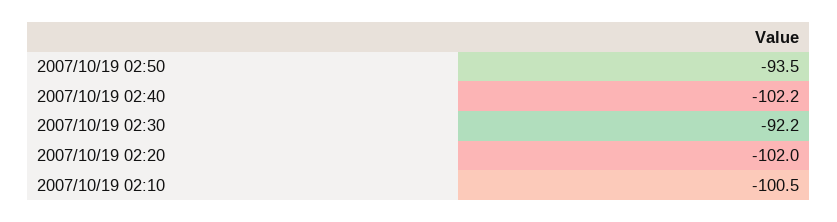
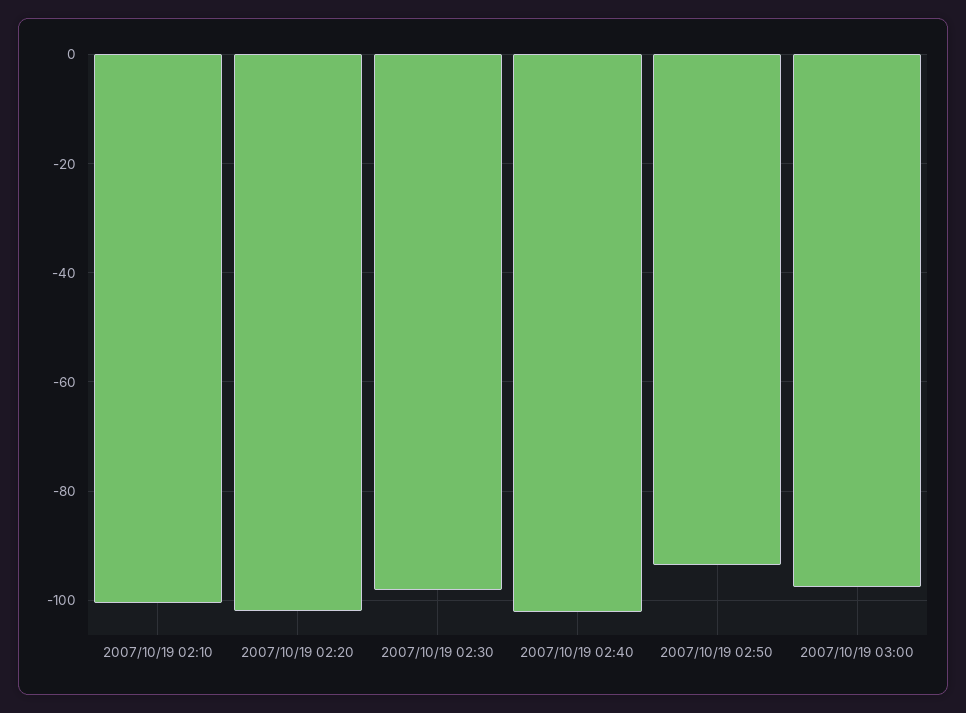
2007/10/19 02:30: -92.2 -> -98
2007/10/19 03:00: none -> -98

